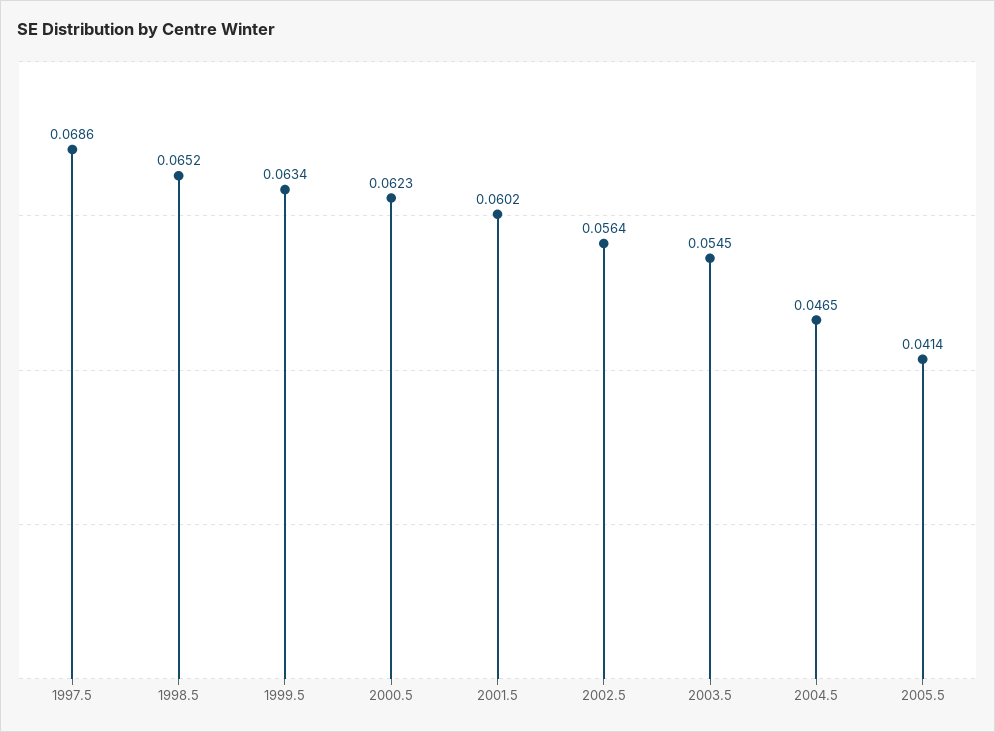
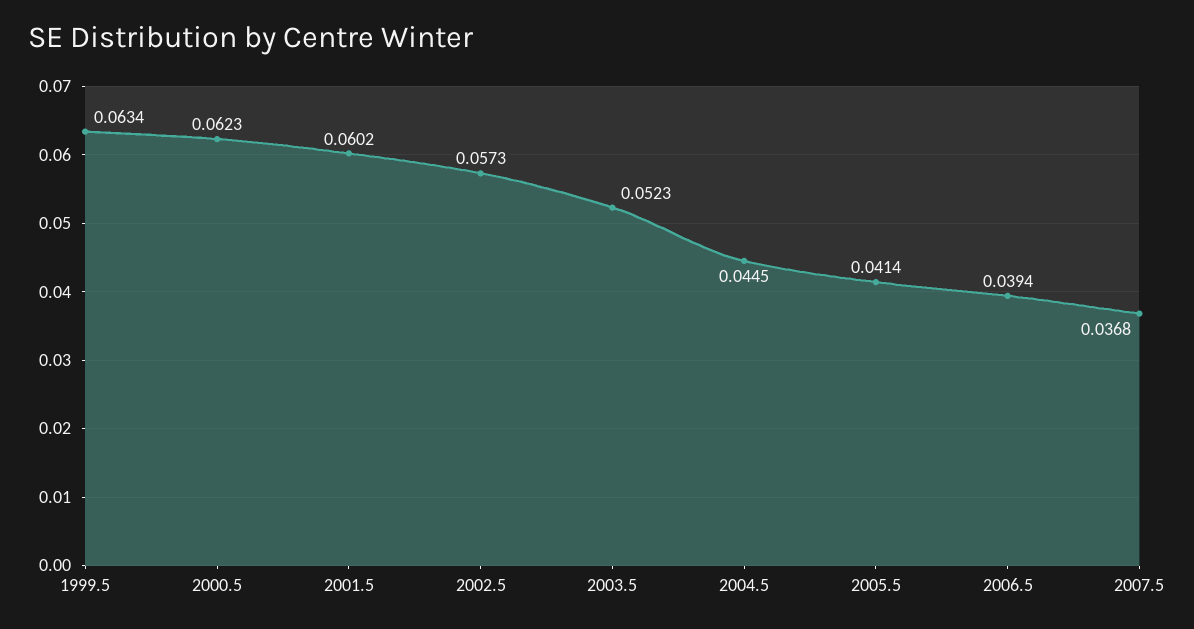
1997.5: 0.0686 -> none
1998.5: 0.0652 -> none
2002.5: 0.0564 -> 0.0573
2003.5: 0.0545 -> 0.0523
2004.5: 0.0465 -> 0.0445
2006.5: none -> 0.0394
2007.5: none -> 0.0368

